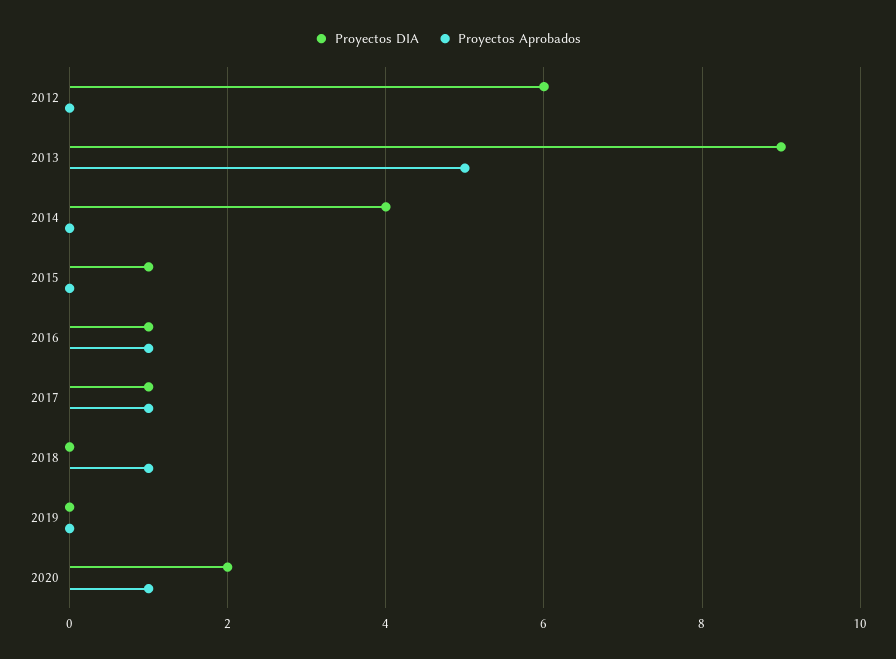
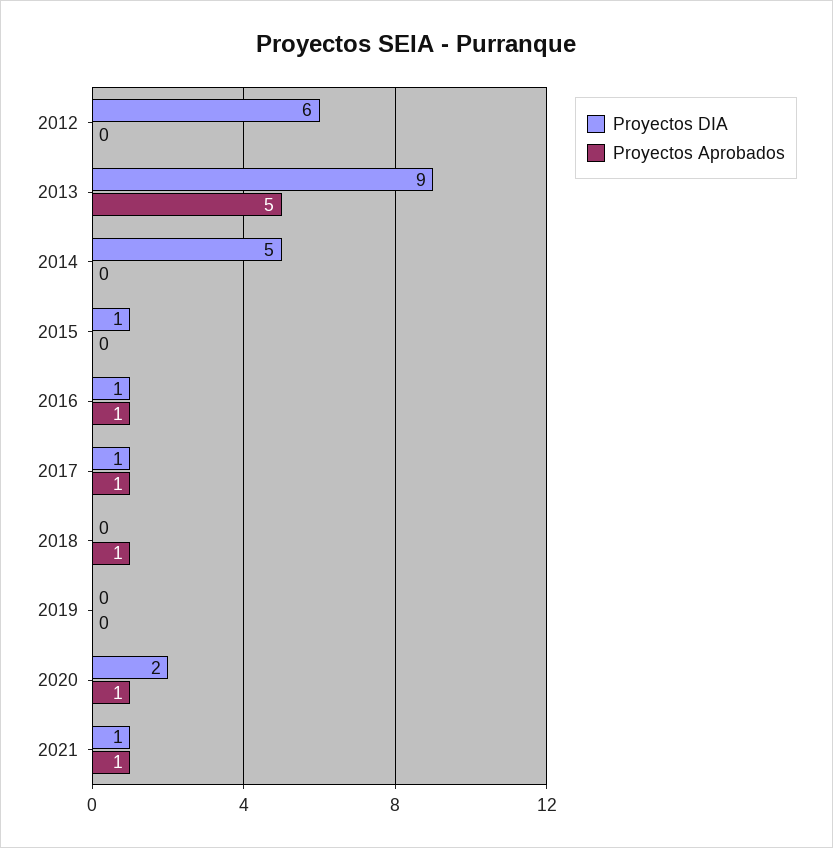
Proyectos DIA, 2014: 4 -> 5
Proyectos DIA, 2021: none -> 1
Proyectos Aprobados, 2021: none -> 1

